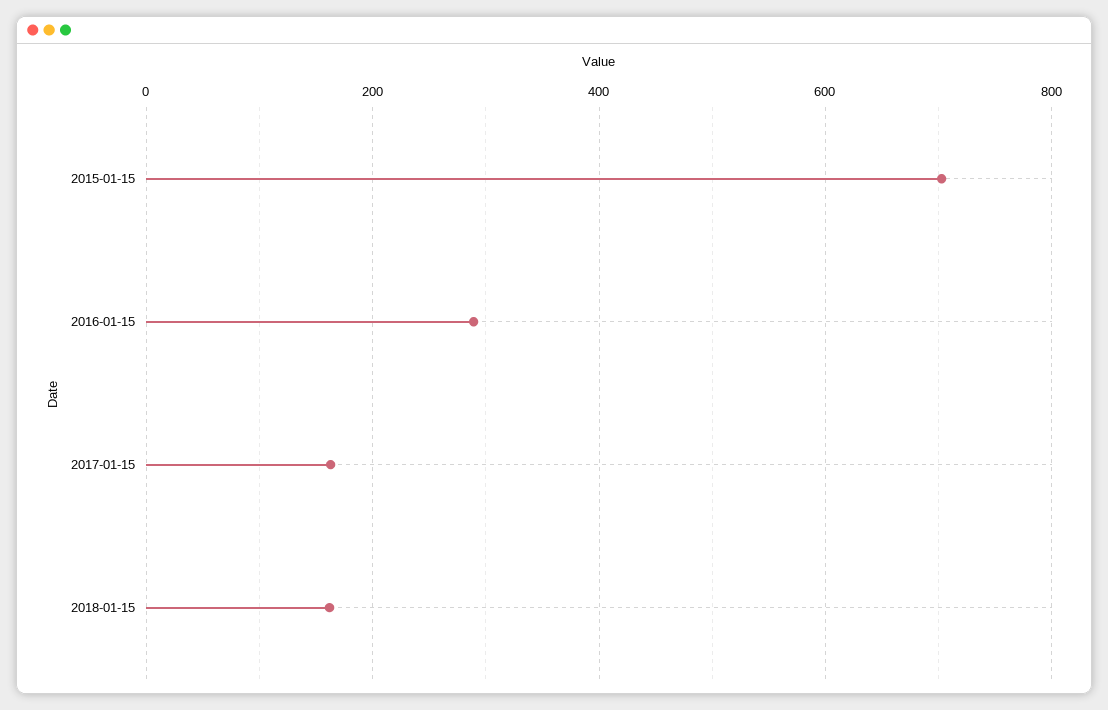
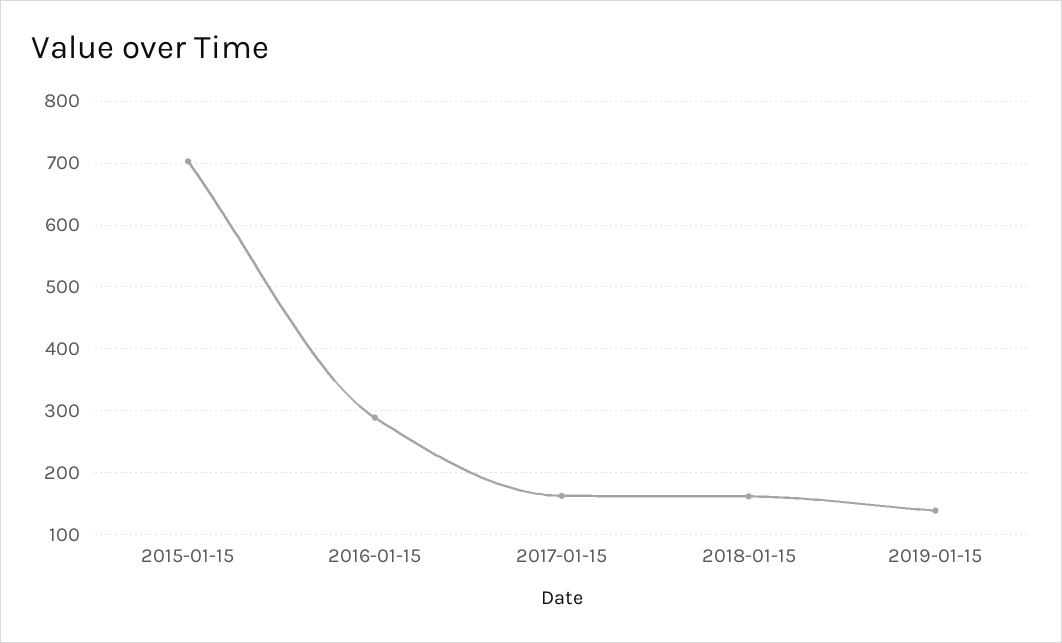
2019-01-15: none -> 140

